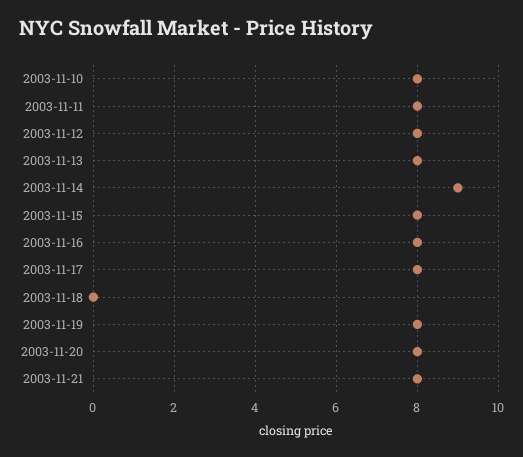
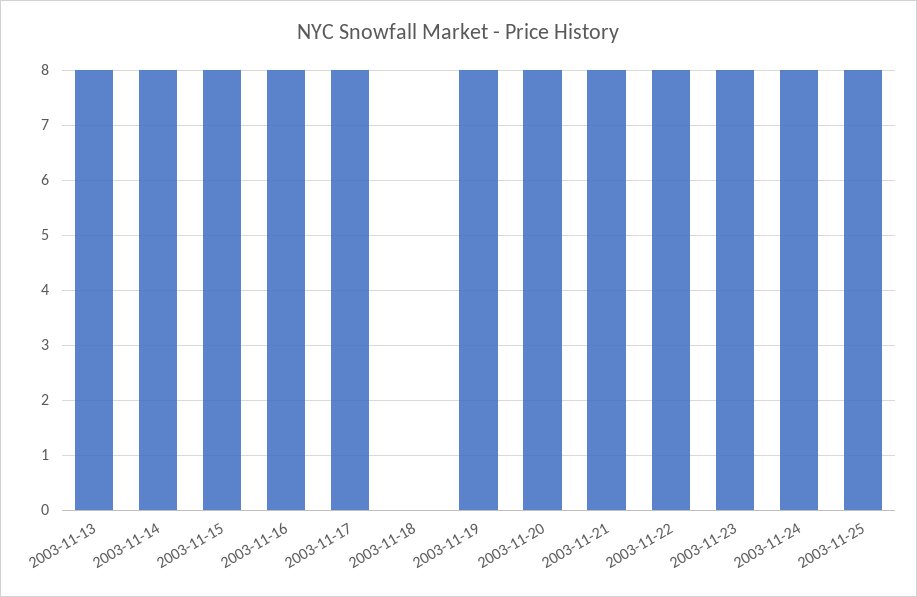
2003-11-10: 8 -> none
2003-11-11: 8 -> none
2003-11-12: 8 -> none
2003-11-14: 9 -> 8
2003-11-22: none -> 8
2003-11-23: none -> 8
2003-11-24: none -> 8
2003-11-25: none -> 8

